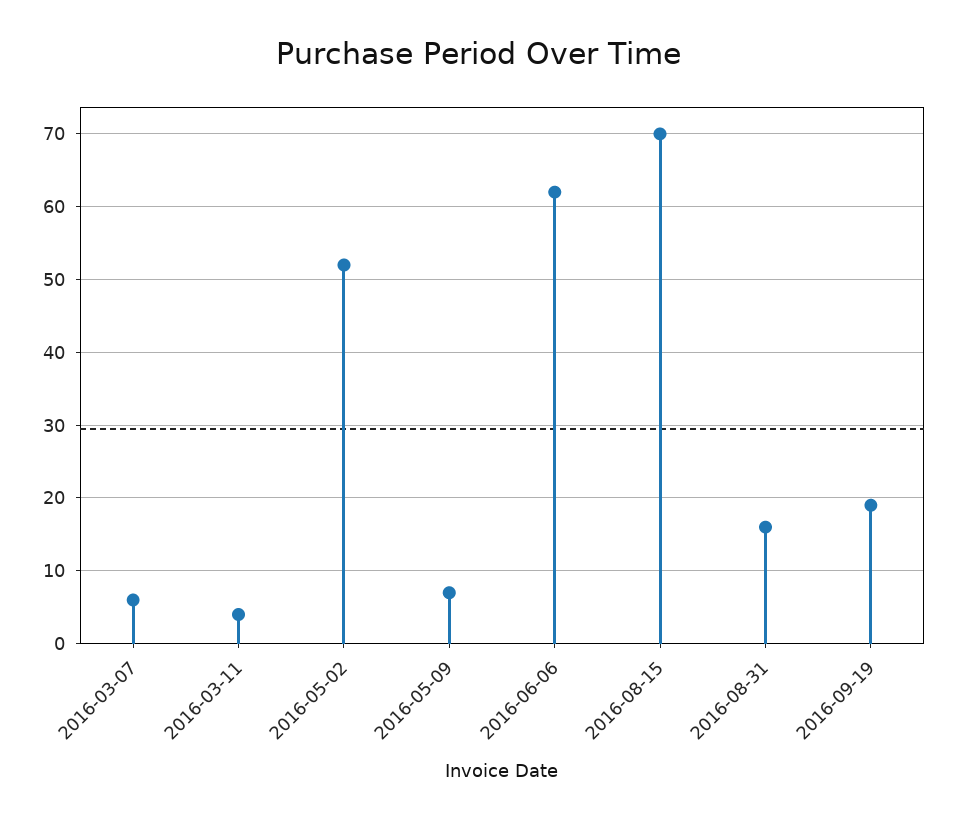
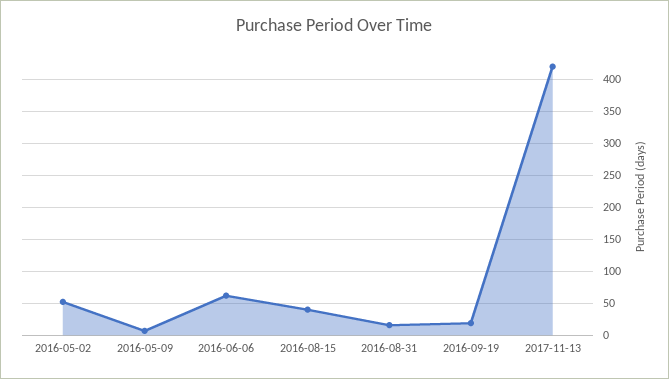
2016-03-07: 6 -> none
2016-03-11: 4 -> none
2016-08-15: 70 -> 40
2017-11-13: none -> 420

